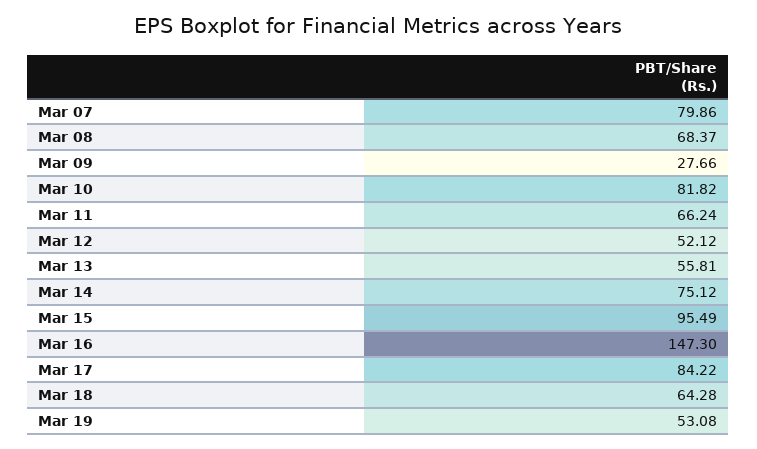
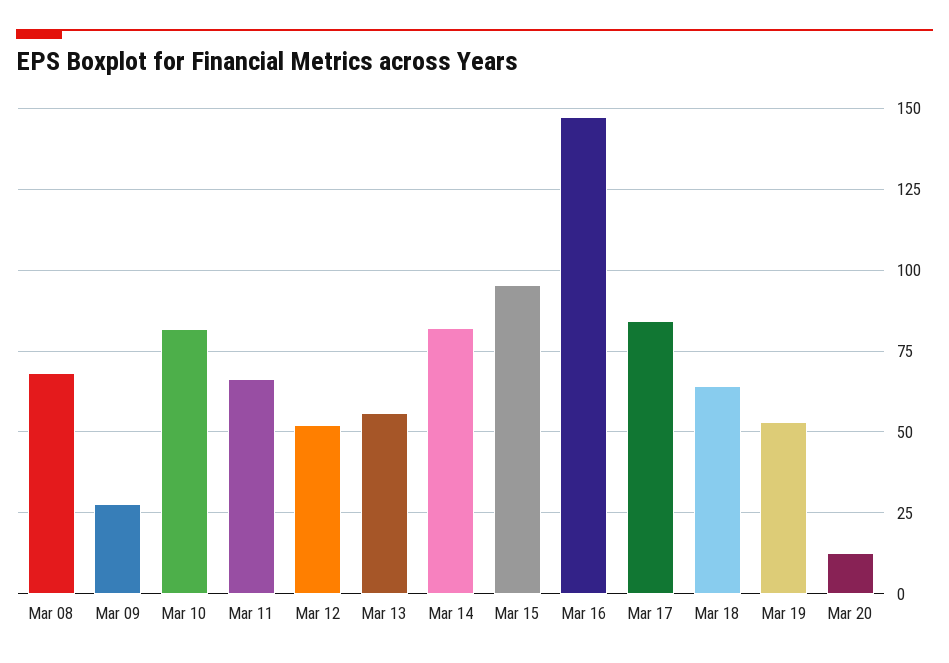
Mar 07: 79.86 -> none
Mar 14: 75.12 -> 82.5
Mar 20: none -> 12.5

